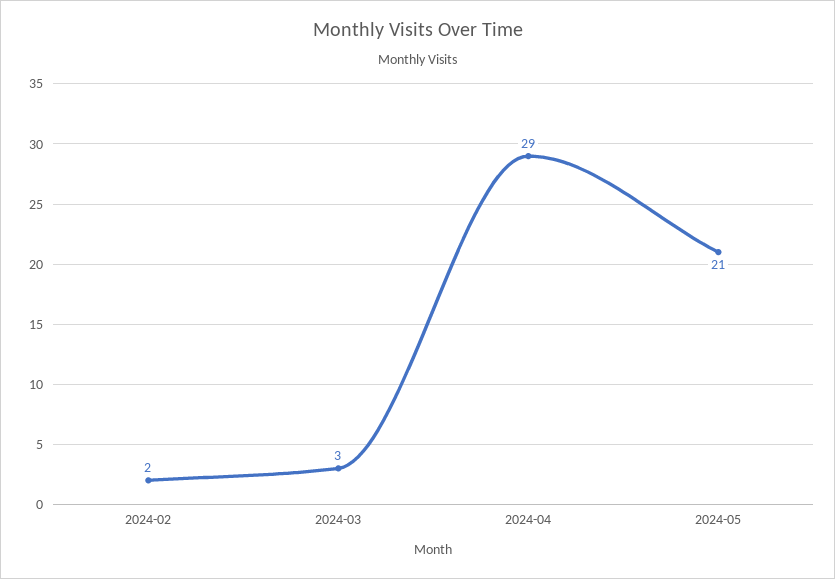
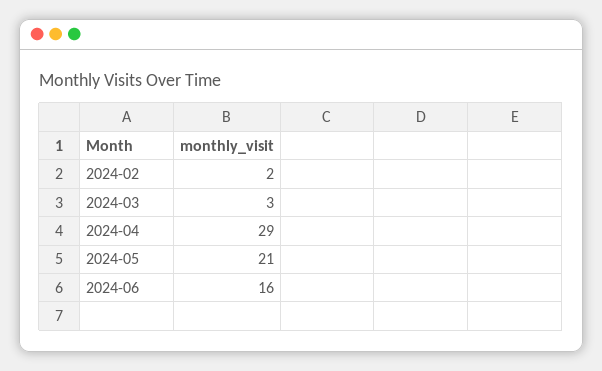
2024-06: none -> 16

